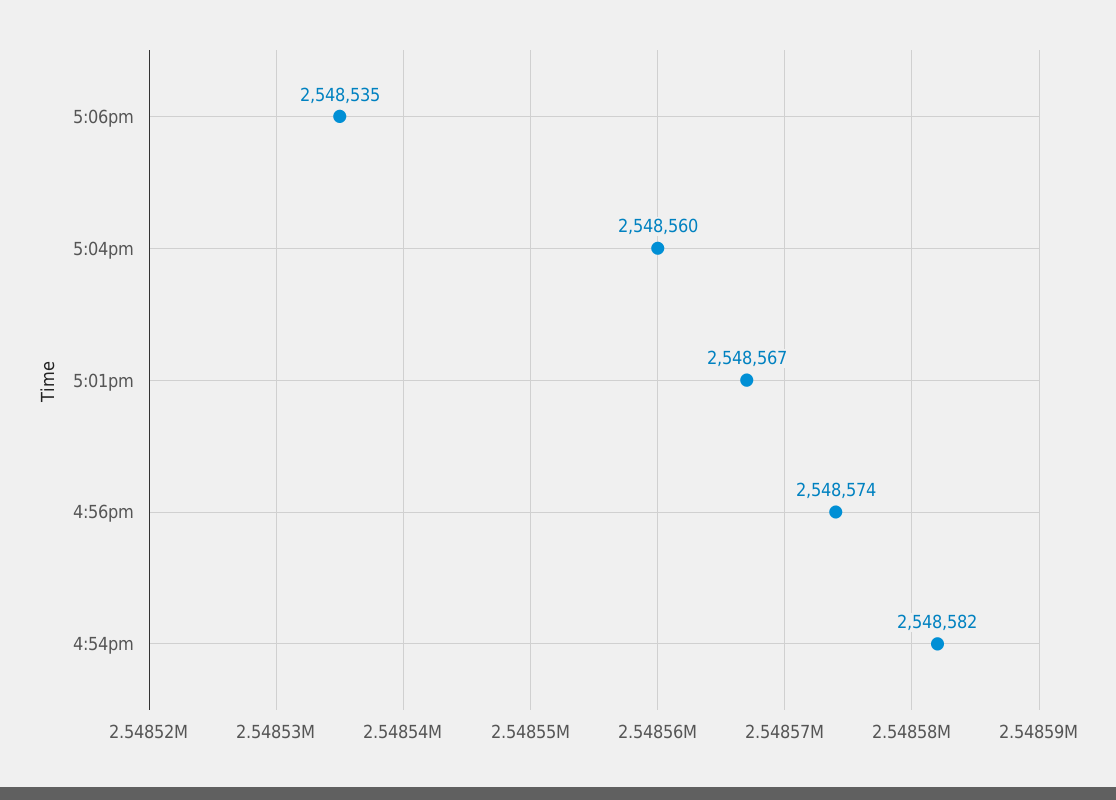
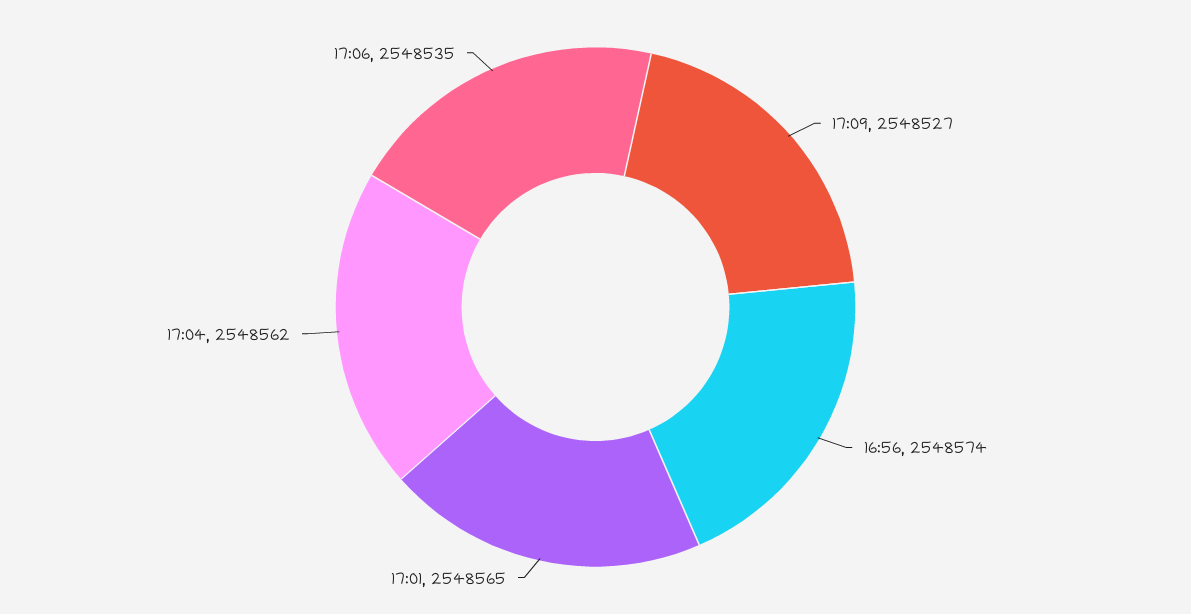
5:04pm: 2548560 -> 2548562
5:01pm: 2548567 -> 2548565
4:54pm: 2548582 -> none
17:09: none -> 2548527

